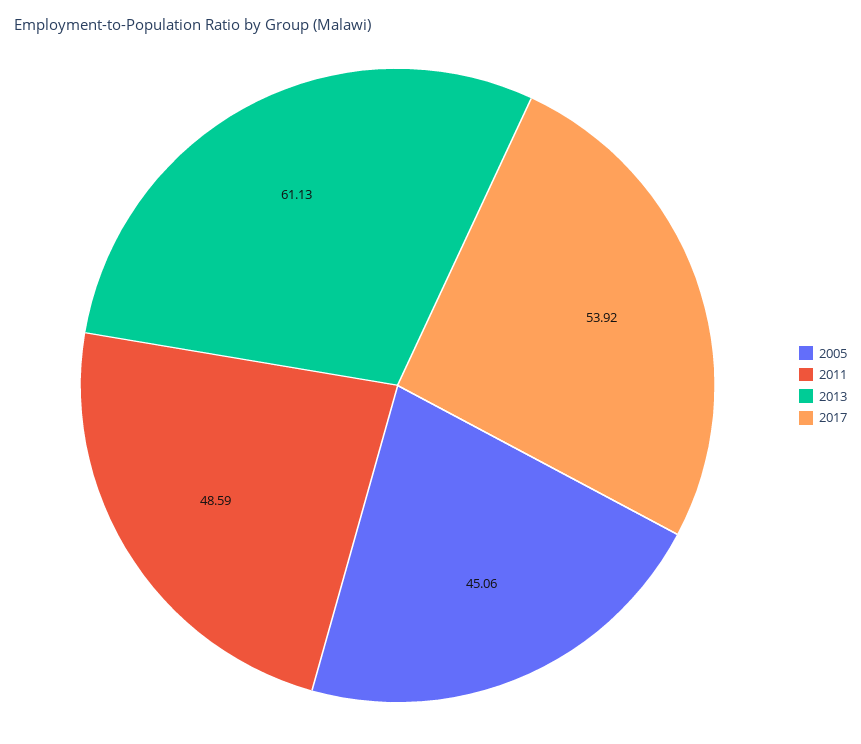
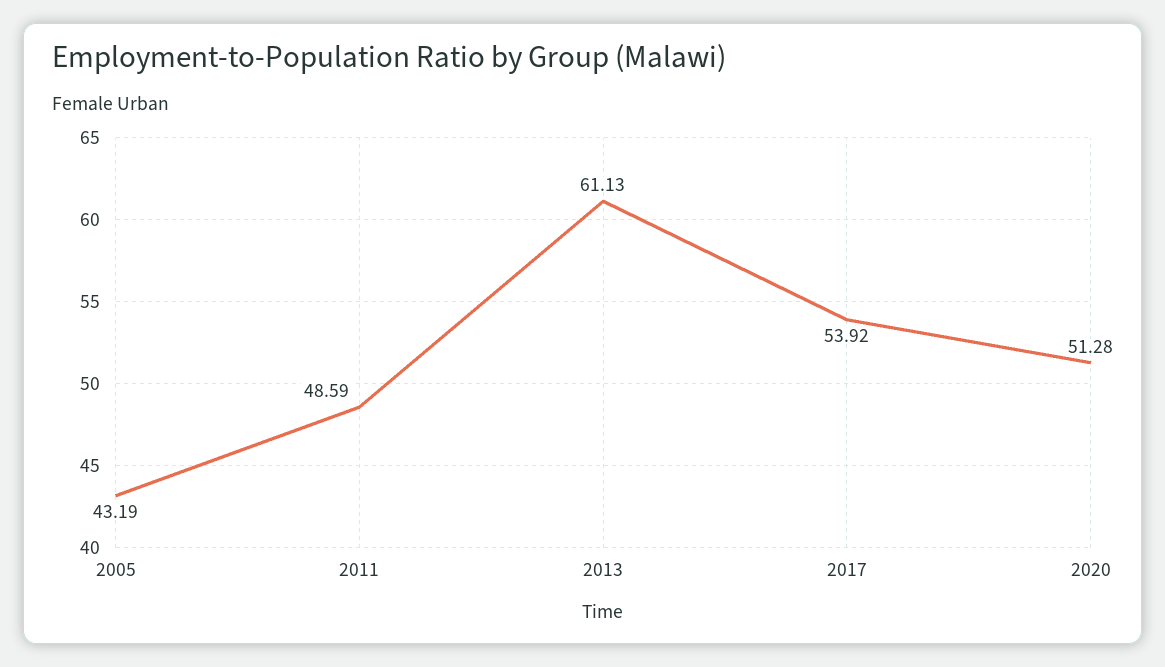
2005: 45.06 -> 43.19
2020: none -> 51.28

